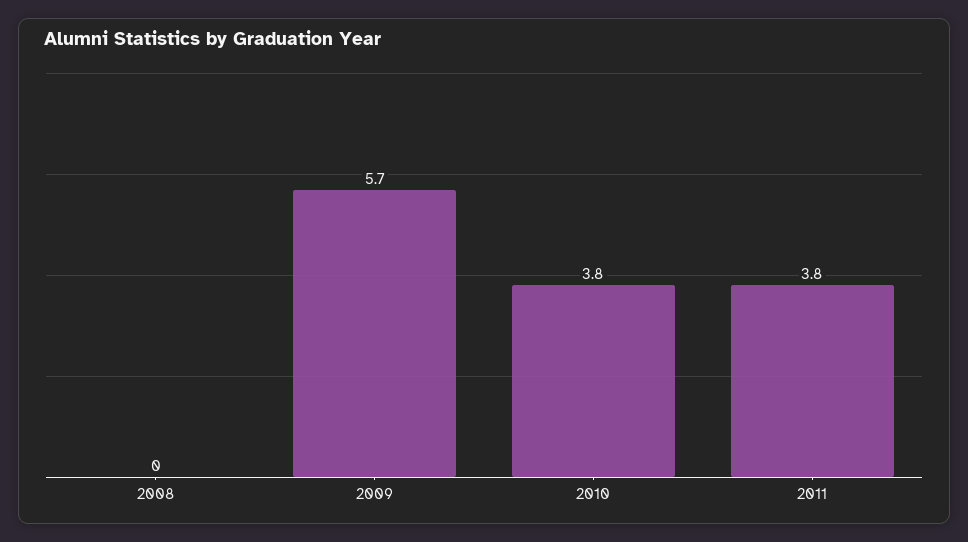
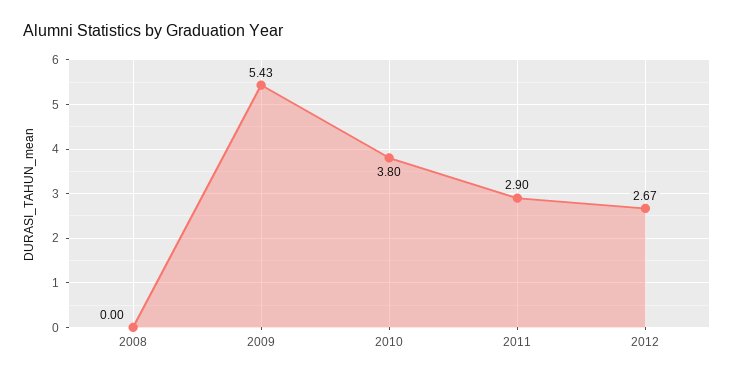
2009: 5.7 -> 5.43
2011: 3.8 -> 2.9
2012: none -> 2.67

